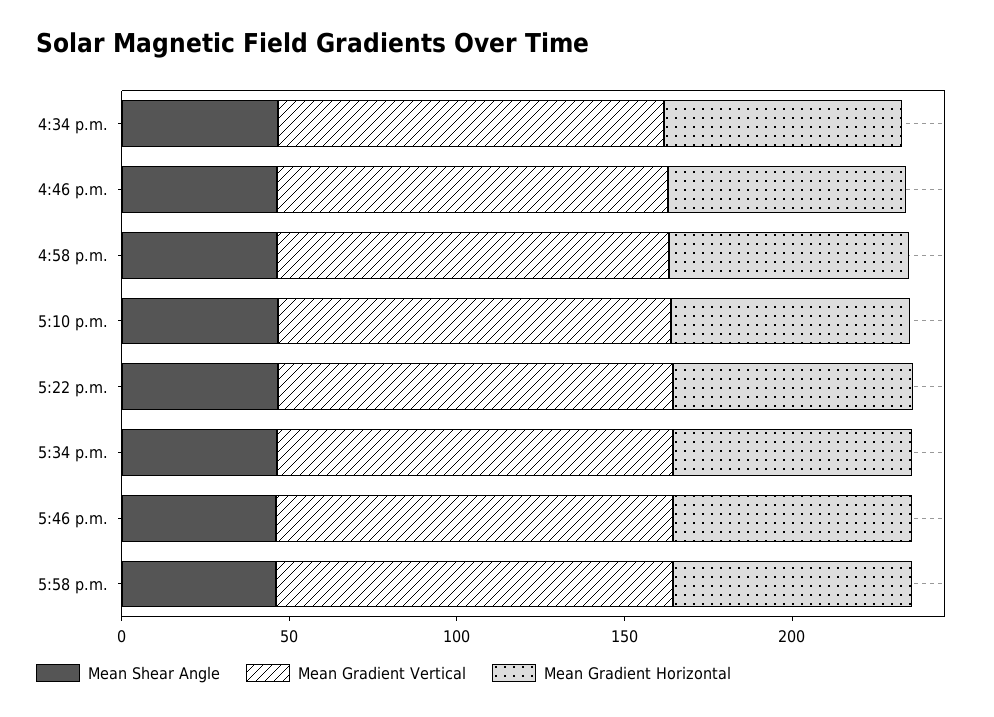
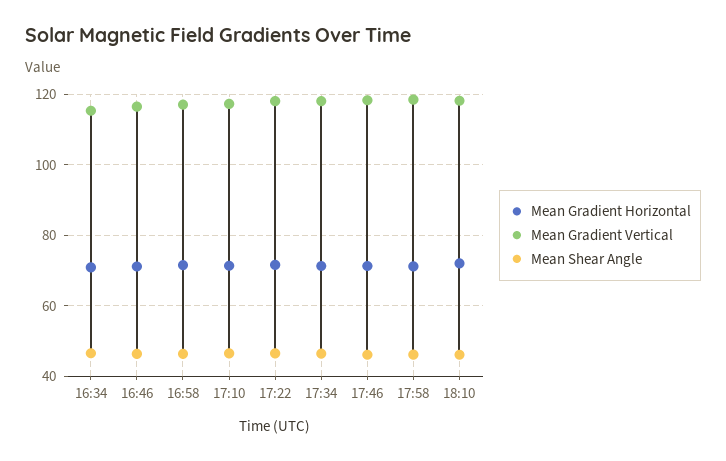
Mean Gradient Horizontal, 18:10: none -> 72
Mean Gradient Vertical, 18:10: none -> 118
Mean Shear Angle, 18:10: none -> 46

